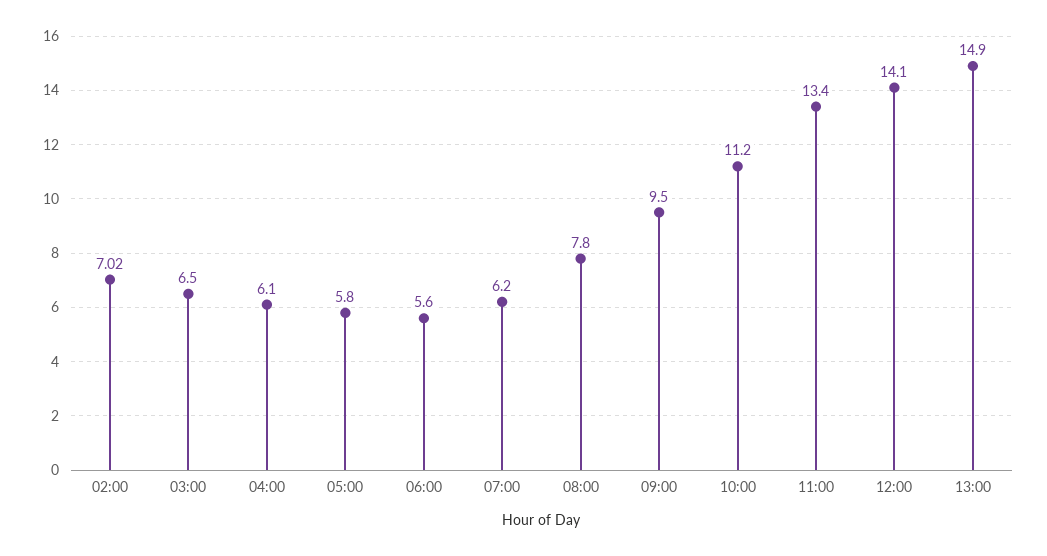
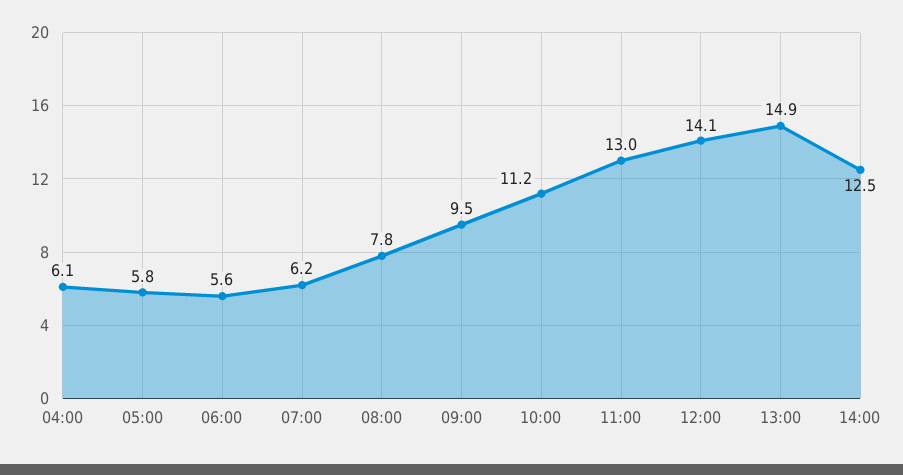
02:00: 7.02 -> none
03:00: 6.5 -> none
11:00: 13.4 -> 13
14:00: none -> 12.5

